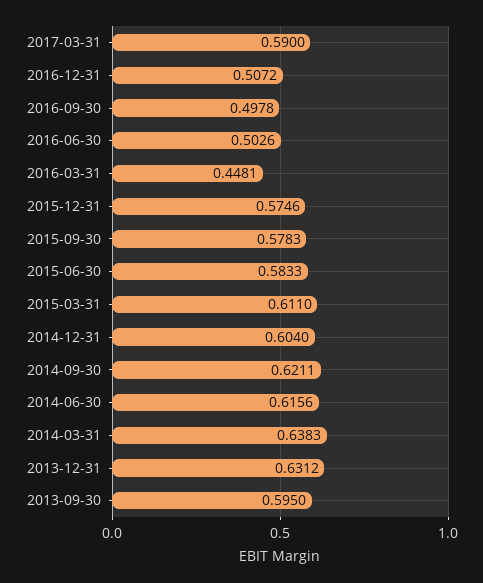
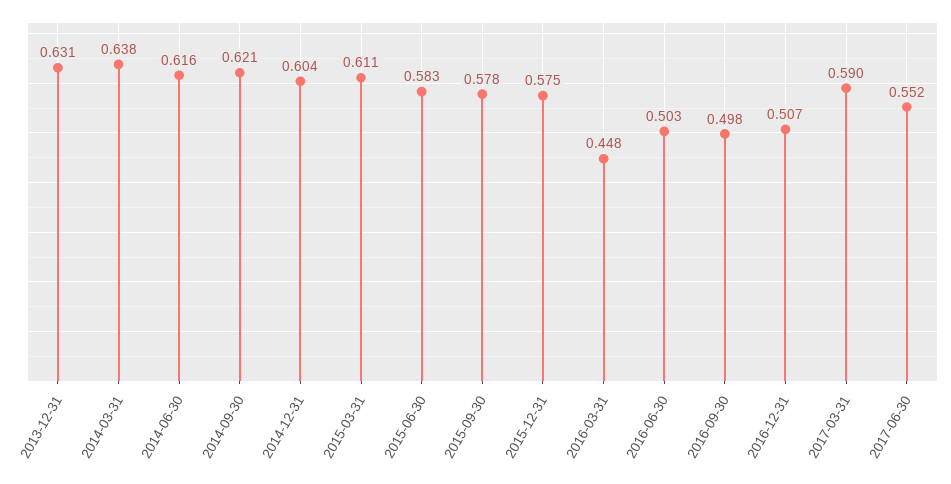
2013-09-30: 0.595 -> none
2017-06-30: none -> 0.552

